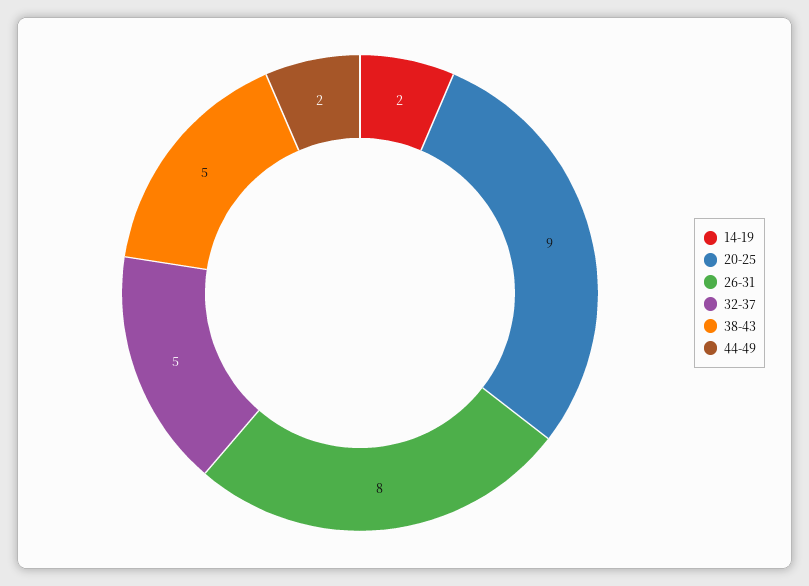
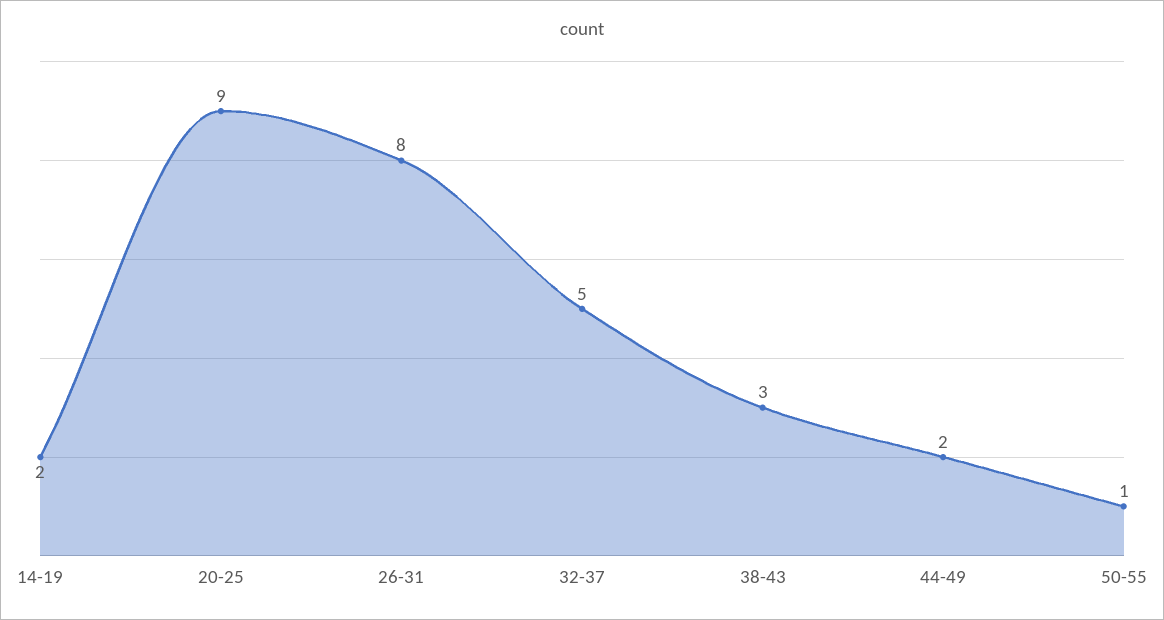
38-43: 5 -> 3
50-55: none -> 1

